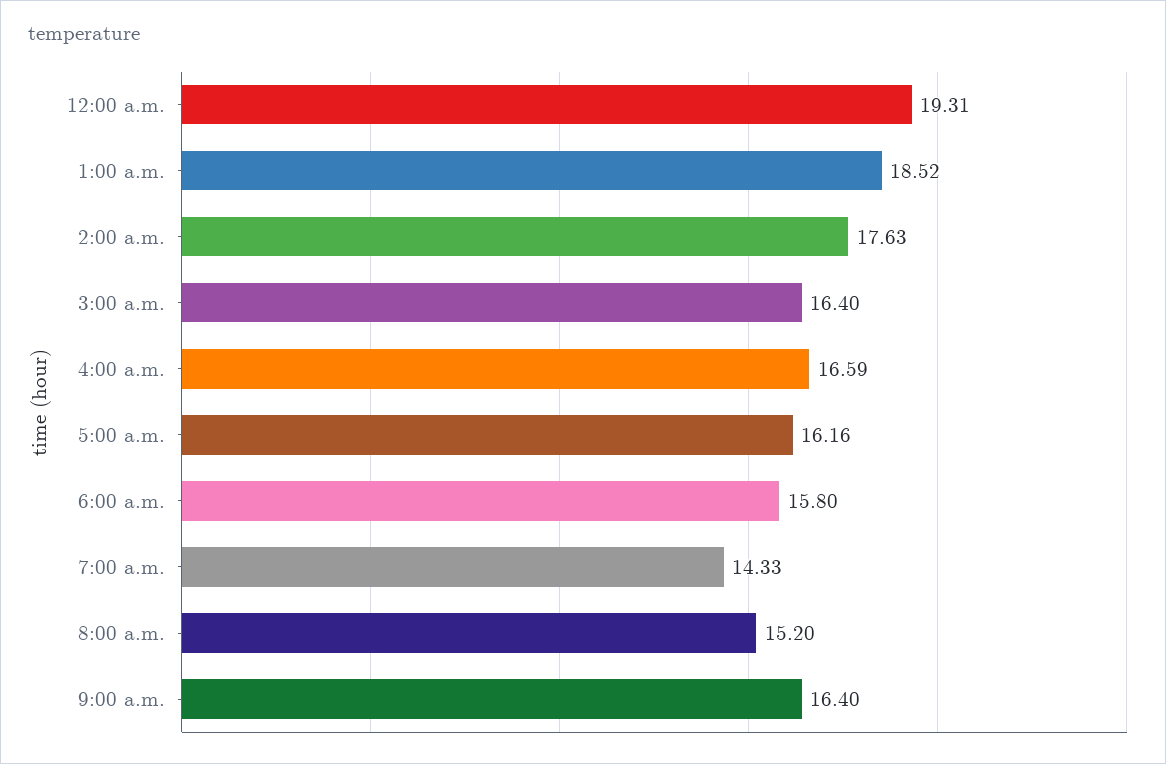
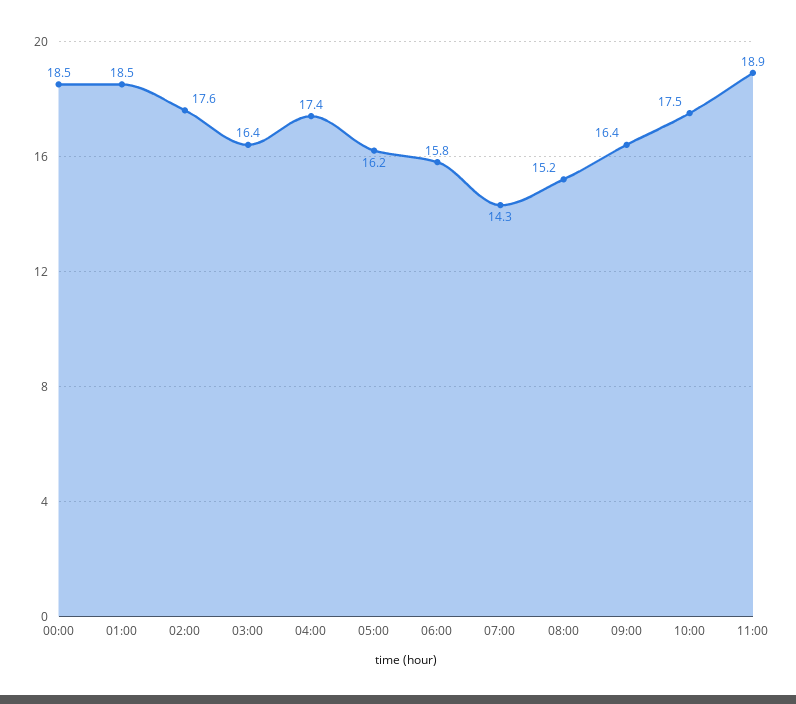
12:00 a.m.: 19.31 -> 18.5
4:00 a.m.: 16.59 -> 17.4
10:00: none -> 17.5
11:00: none -> 18.9

